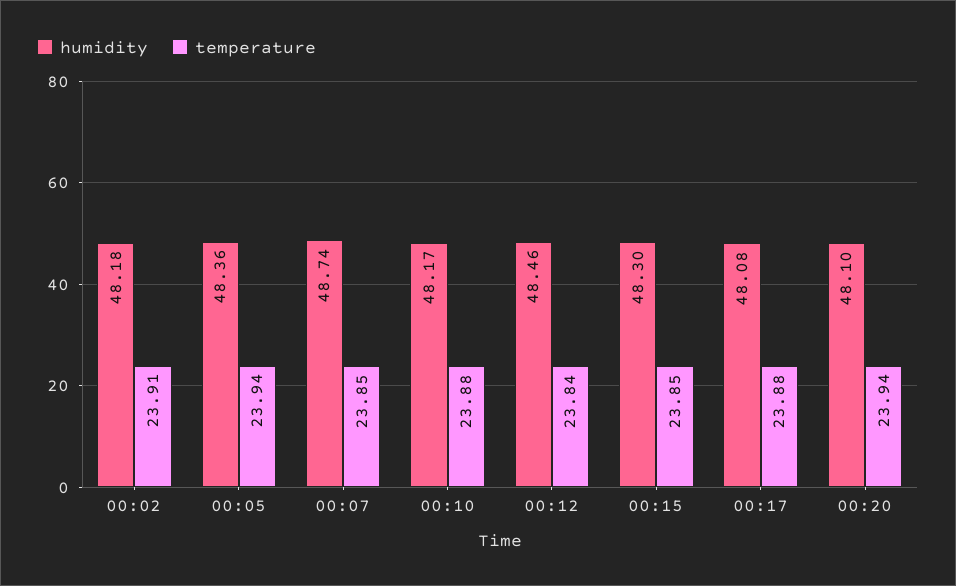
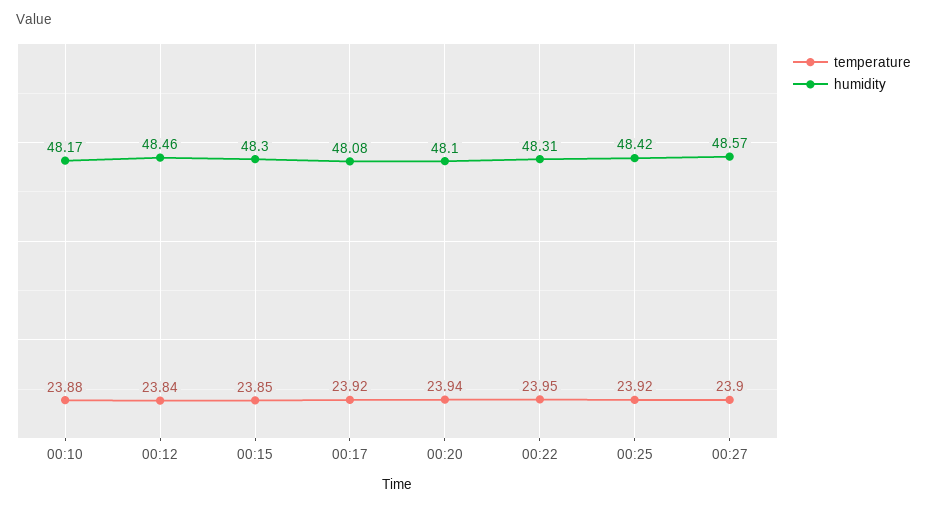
humidity, 00:02: 48.18 -> none
temperature, 00:02: 23.91 -> none
humidity, 00:05: 48.36 -> none
temperature, 00:05: 23.94 -> none
humidity, 00:07: 48.74 -> none
temperature, 00:07: 23.85 -> none
temperature, 00:17: 23.88 -> 23.92
temperature, 00:22: none -> 23.95
humidity, 00:22: none -> 48.31
temperature, 00:25: none -> 23.92
humidity, 00:25: none -> 48.42
temperature, 00:27: none -> 23.9
humidity, 00:27: none -> 48.57

